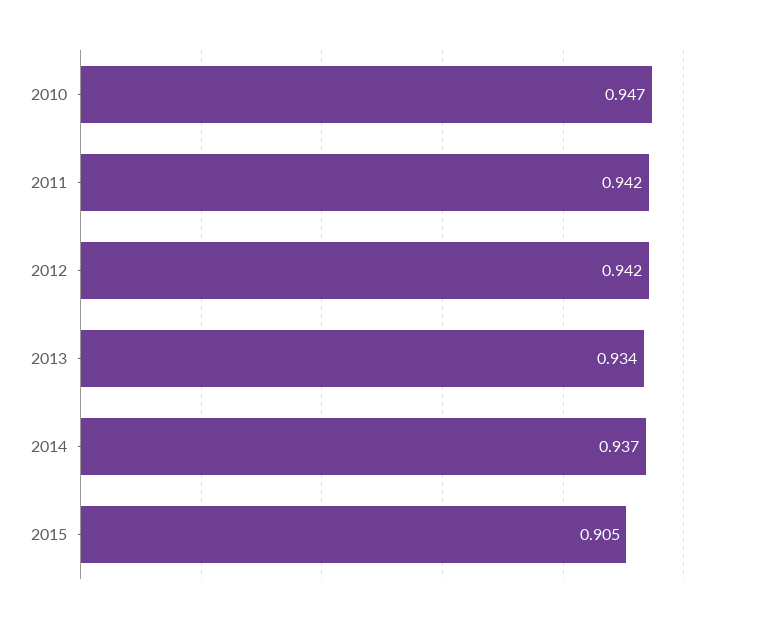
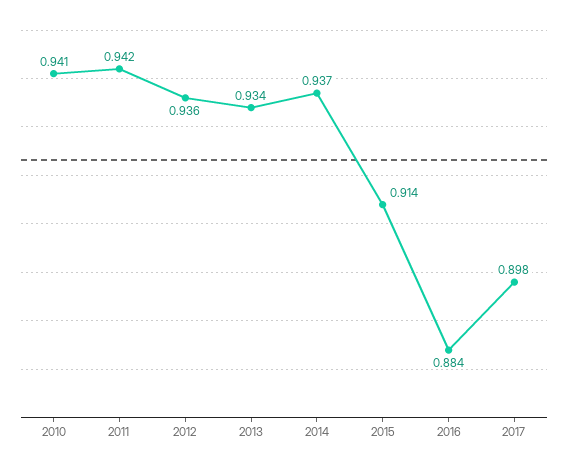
2010: 0.947 -> 0.941
2012: 0.942 -> 0.936
2015: 0.905 -> 0.914
2016: none -> 0.884
2017: none -> 0.898

